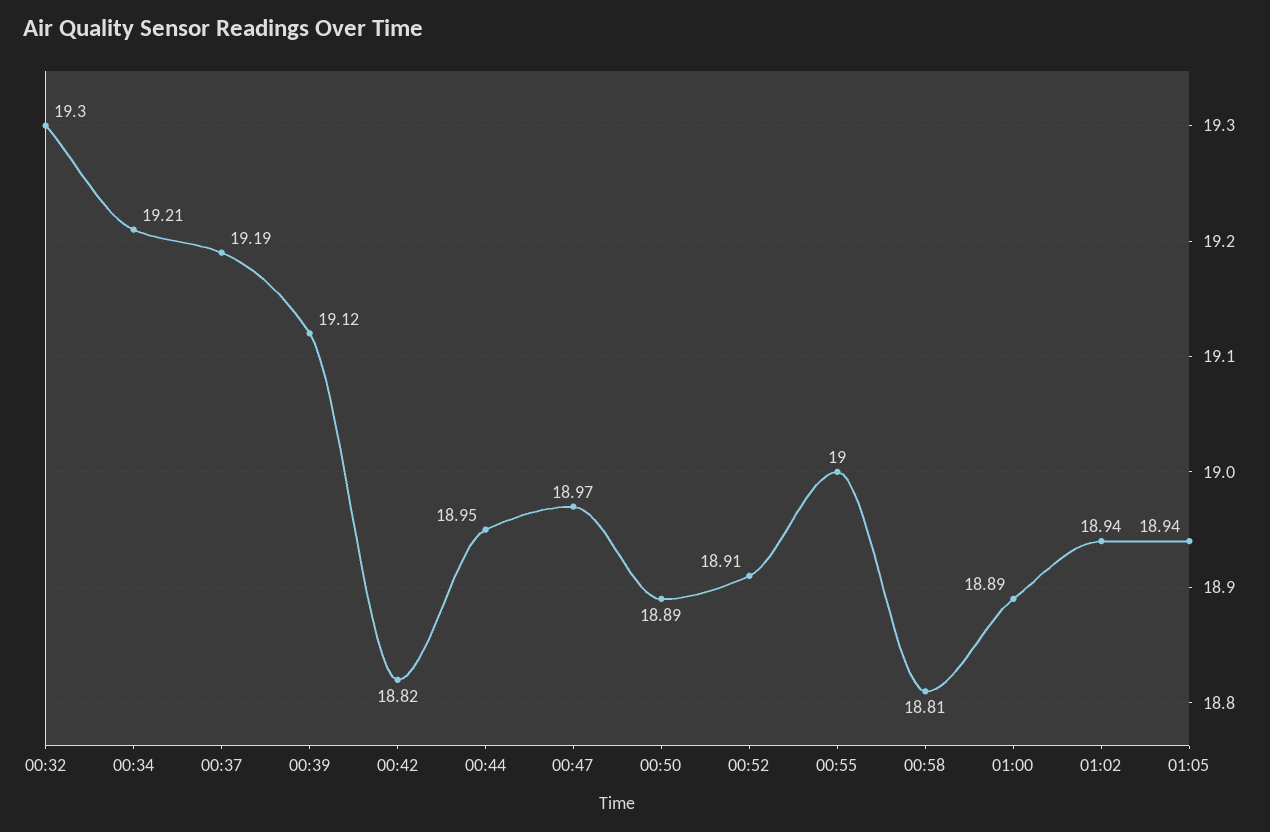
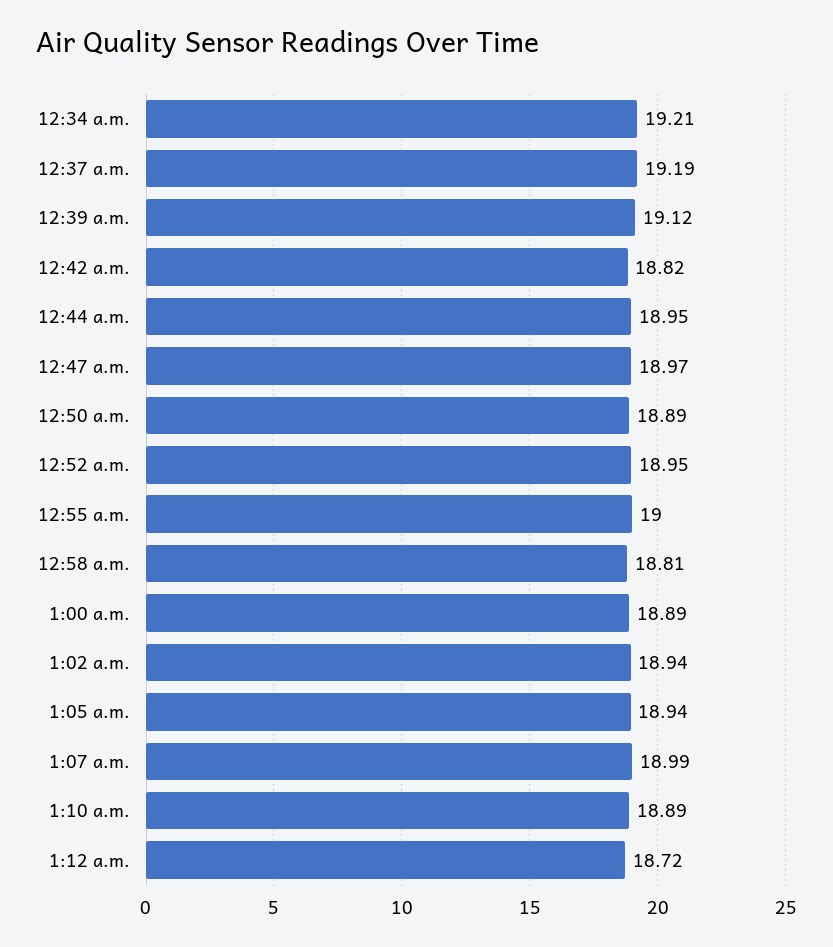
00:32: 19.3 -> none
00:52: 18.91 -> 18.95
1:07 a.m.: none -> 18.99
1:10 a.m.: none -> 18.89
1:12 a.m.: none -> 18.72

